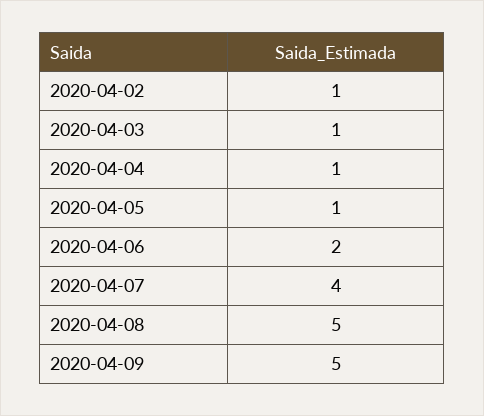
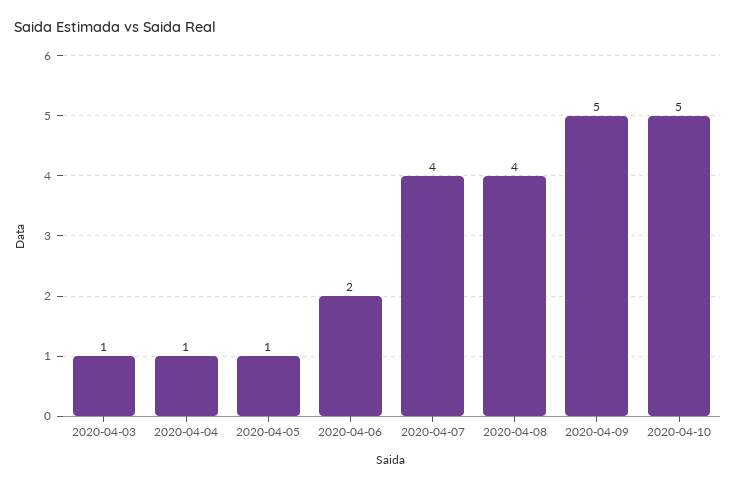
2020-04-02: 1 -> none
2020-04-08: 5 -> 4
2020-04-10: none -> 5

